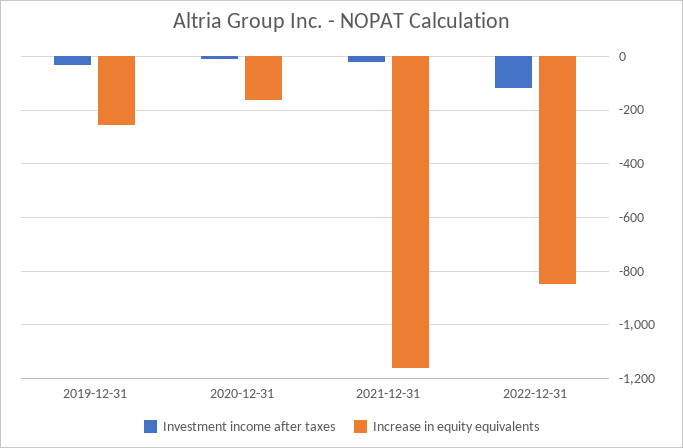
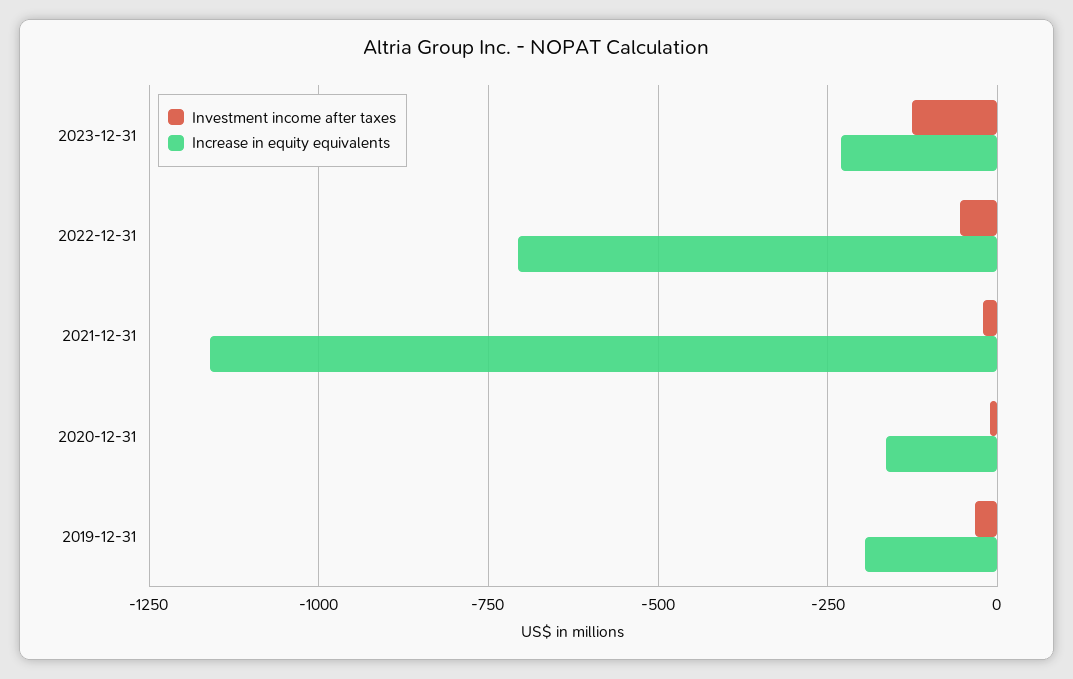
Increase in equity equivalents, 2019-12-31: -250 -> -200
Investment income after taxes, 2022-12-31: -125 -> -50
Increase in equity equivalents, 2022-12-31: -850 -> -700
Investment income after taxes, 2023-12-31: none -> -125
Increase in equity equivalents, 2023-12-31: none -> -225

